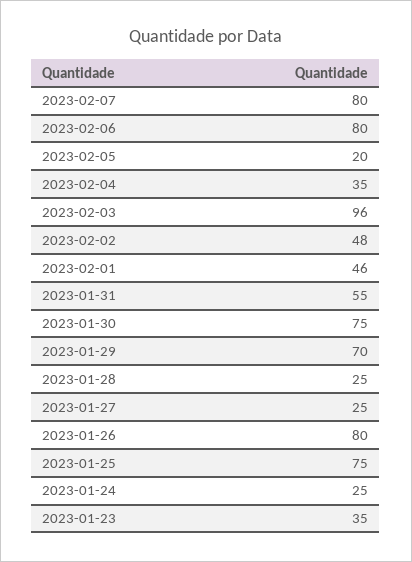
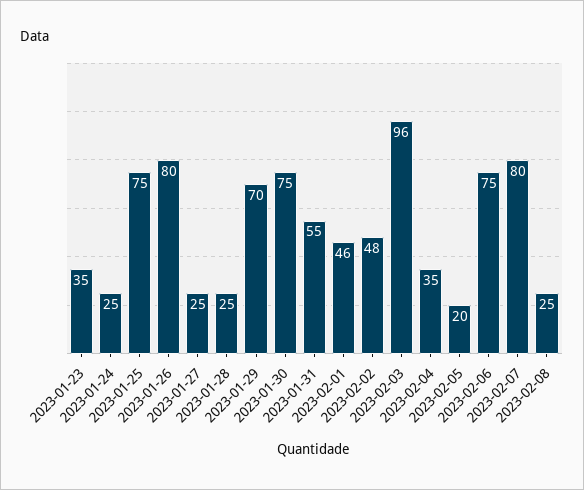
2023-02-06: 80 -> 75
2023-02-08: none -> 25

